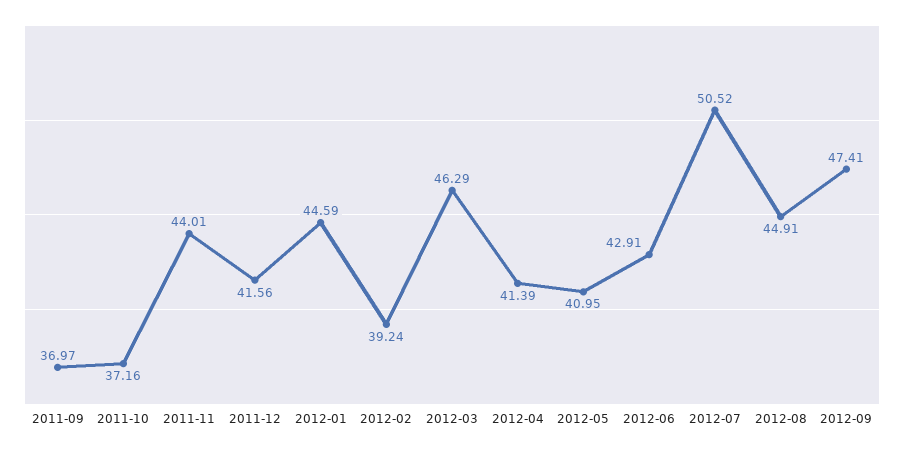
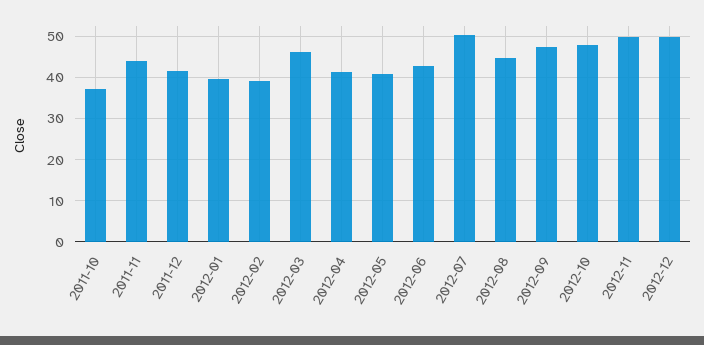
2011-09: 36.97 -> none
2012-01: 44.59 -> 40
2012-10: none -> 48
2012-11: none -> 50
2012-12: none -> 50

